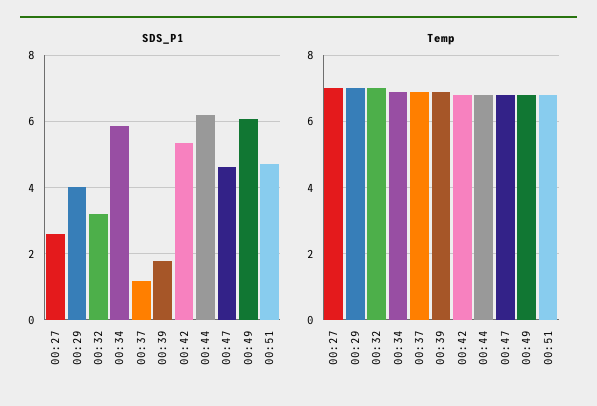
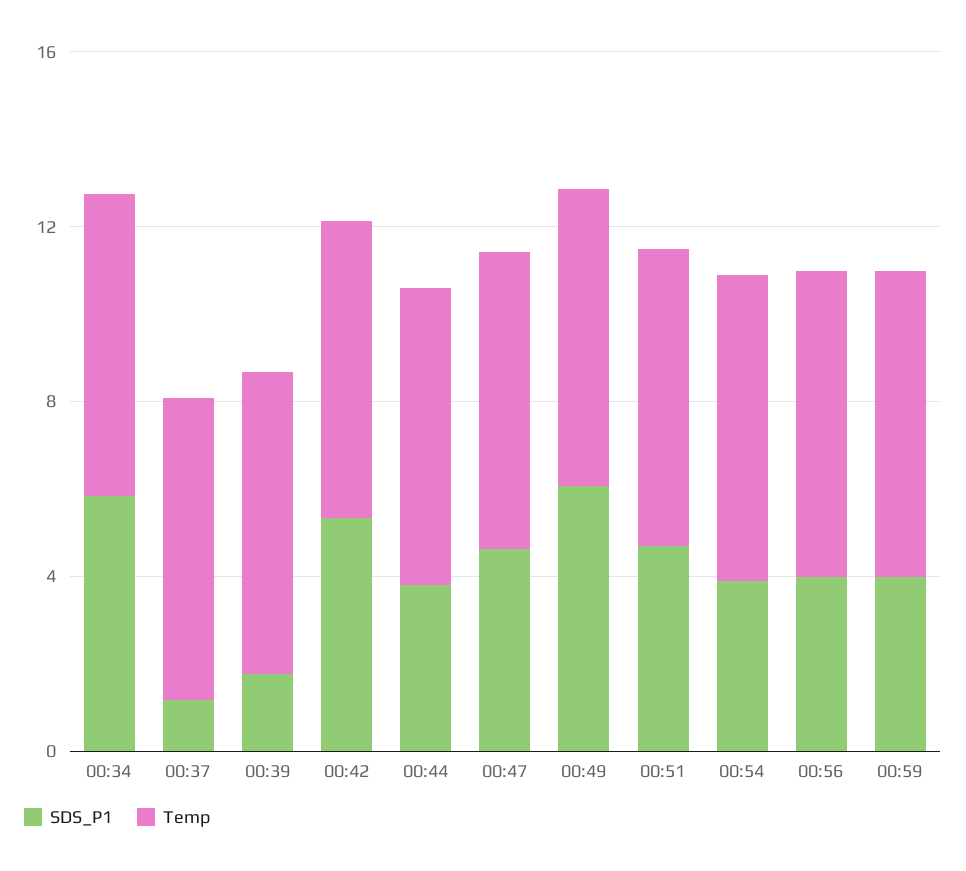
SDS_P1, 00:27: 2.6 -> none
SDS_P1, 00:29: 4 -> none
SDS_P1, 00:32: 3.2 -> none
SDS_P1, 00:44: 6.2 -> 4
Temp, 00:27: 7 -> none
Temp, 00:29: 7 -> none
Temp, 00:32: 7 -> none
SDS_P1, 00:54: none -> 4
Temp, 00:54: none -> 7
SDS_P1, 00:56: none -> 4
Temp, 00:56: none -> 7
SDS_P1, 00:59: none -> 4
Temp, 00:59: none -> 7

